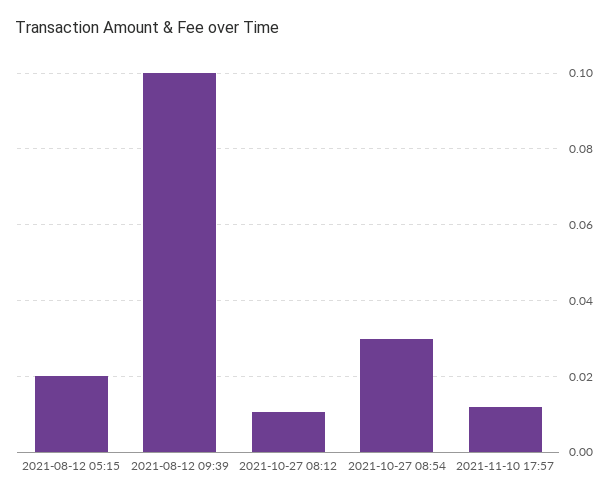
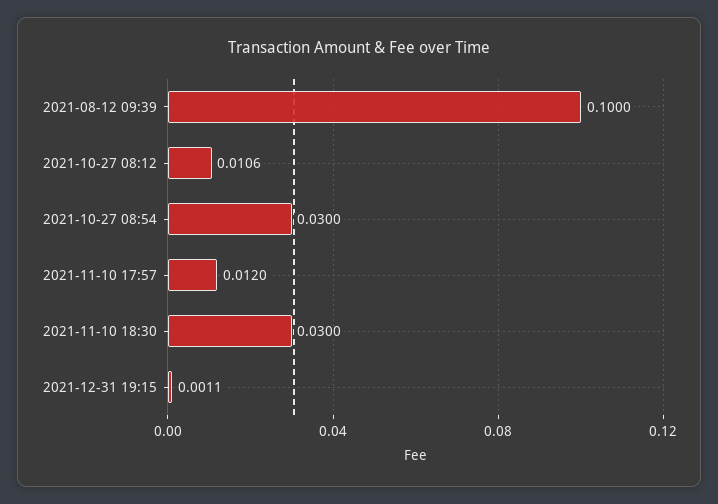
2021-08-12 05:15: 0.02 -> none
2021-11-10 18:30: none -> 0.03
2021-12-31 19:15: none -> 0.0011

